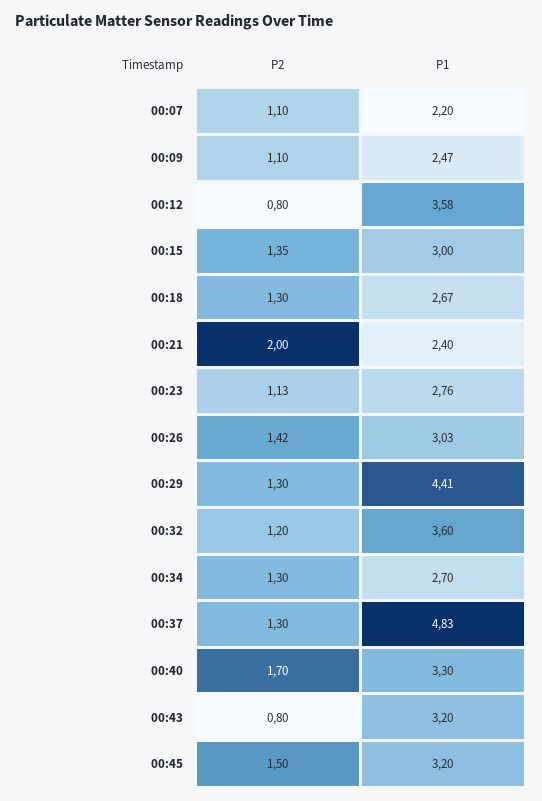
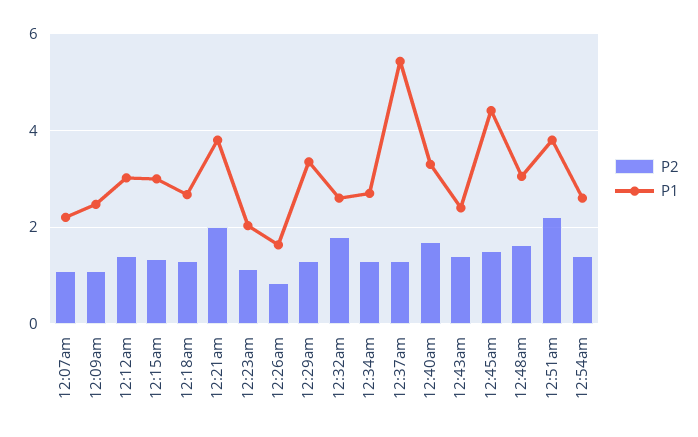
P2, 00:12: 0.8 -> 1.4
P1, 00:12: 3.58 -> 3
P1, 00:21: 2.4 -> 3.8
P1, 00:23: 2.76 -> 2
P2, 00:26: 1.42 -> 0.8
P1, 00:26: 3.03 -> 1.6
P1, 00:29: 4.41 -> 3.4
P2, 00:32: 1.2 -> 1.8
P1, 00:32: 3.6 -> 2.6
P1, 00:37: 4.83 -> 5.4
P2, 00:43: 0.8 -> 1.4
P1, 00:43: 3.2 -> 2.4
P1, 00:45: 3.2 -> 4.4
P2, 12:48am: none -> 1.6
P1, 12:48am: none -> 3
P2, 12:51am: none -> 2.2
P1, 12:51am: none -> 3.8
P2, 12:54am: none -> 1.4
P1, 12:54am: none -> 2.6

